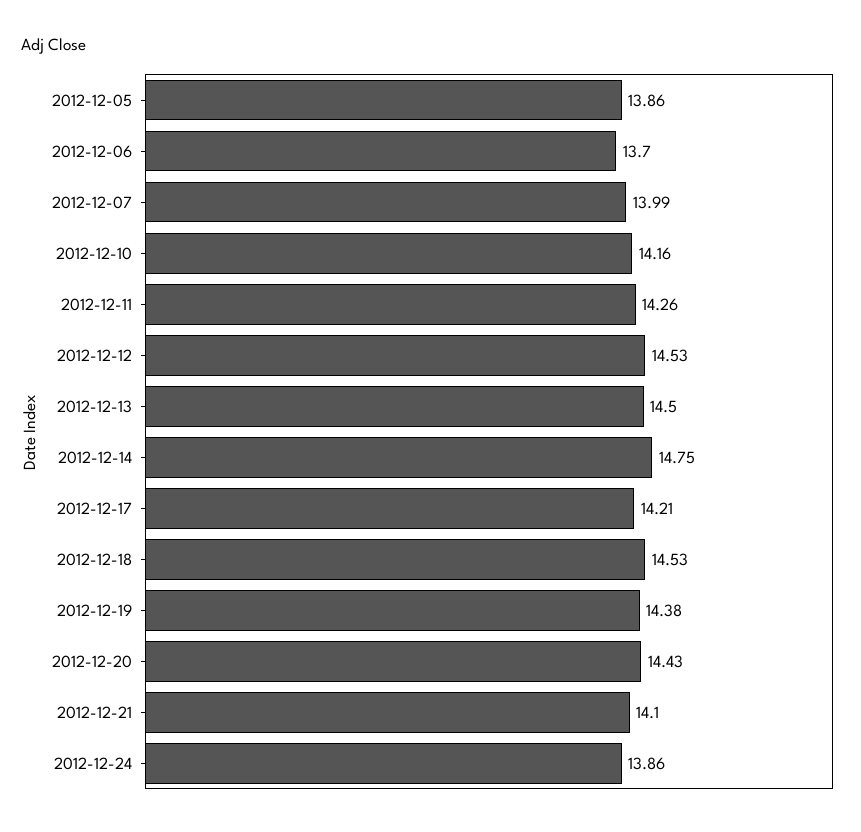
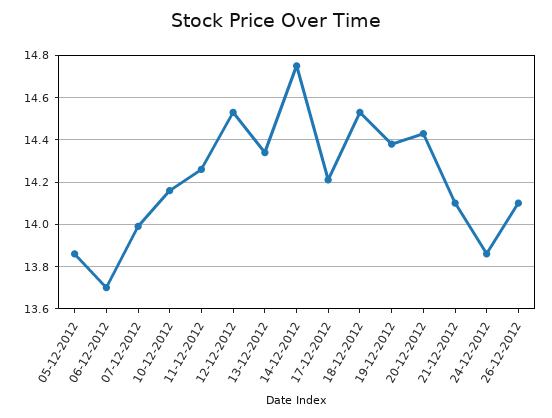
2012-12-13: 14.5 -> 14.35
26-12-2012: none -> 14.1

